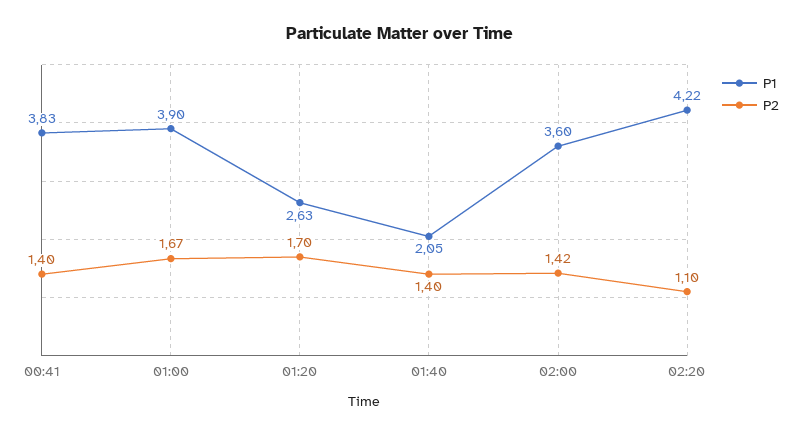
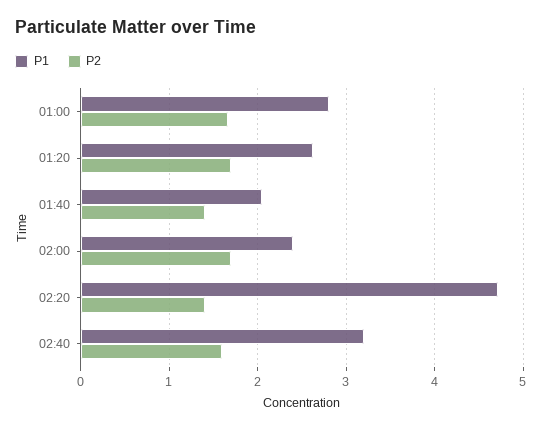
P1, 00:41: 3.83 -> none
P2, 00:41: 1.4 -> none
P1, 01:00: 3.9 -> 2.8
P1, 02:00: 3.6 -> 2.4
P2, 02:00: 1.42 -> 1.7
P1, 02:20: 4.22 -> 4.7
P2, 02:20: 1.1 -> 1.4
P1, 02:40: none -> 3.2
P2, 02:40: none -> 1.6

